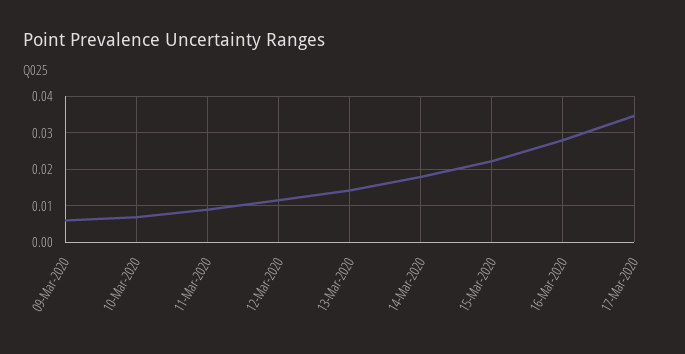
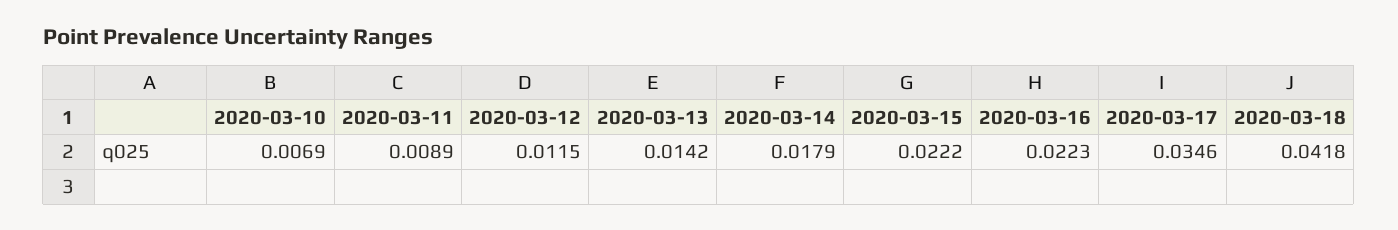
09-Mar-2020: 0.006 -> none
16-Mar-2020: 0.028 -> 0.0223
2020-03-18: none -> 0.0418

